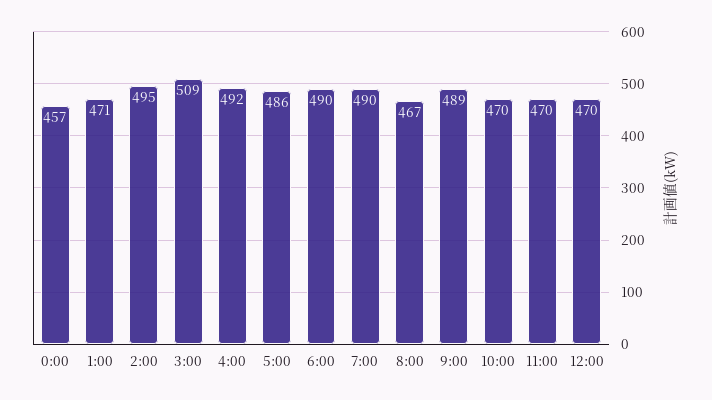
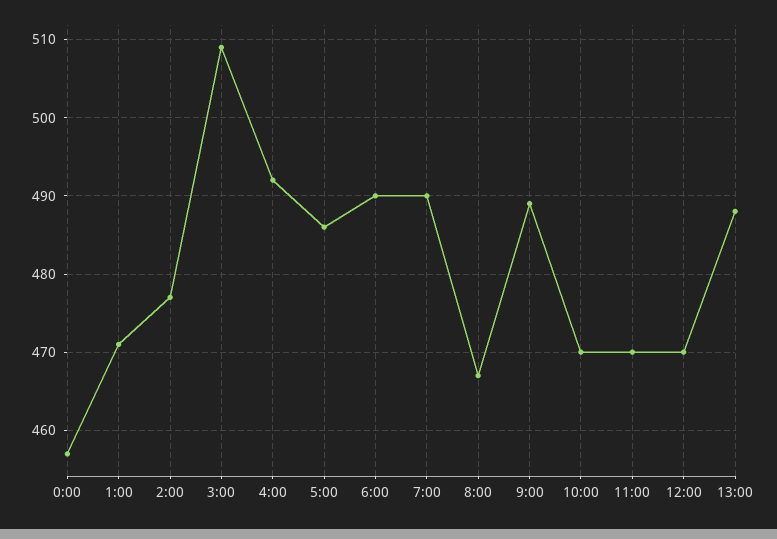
2:00: 495 -> 477
13:00: none -> 488

